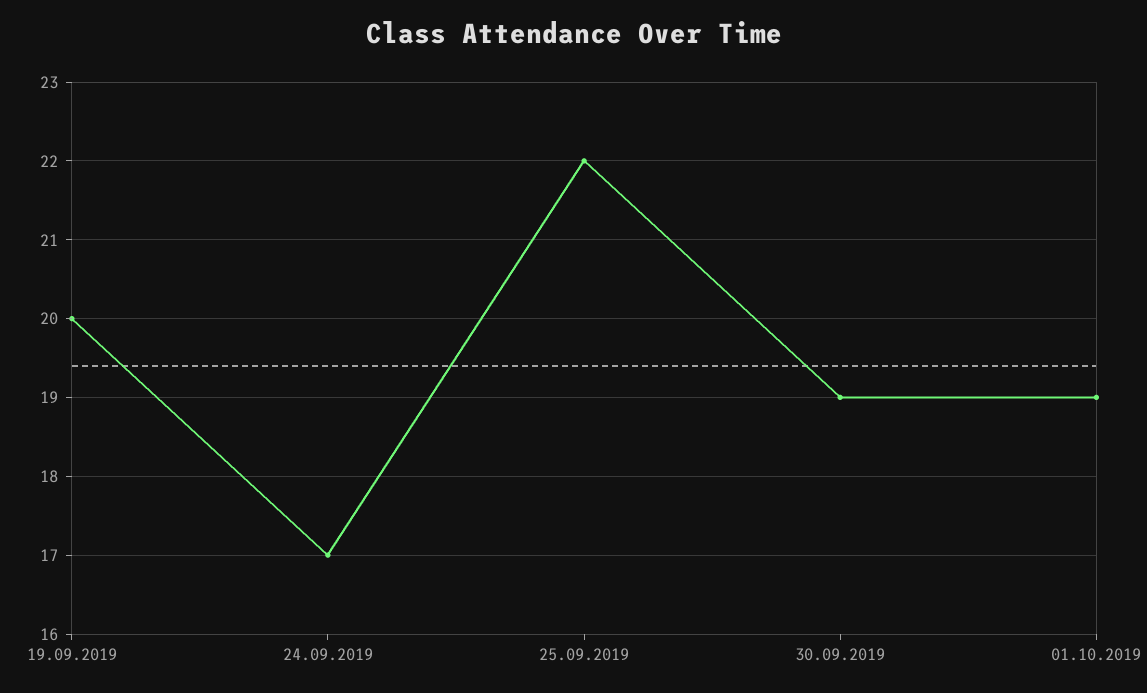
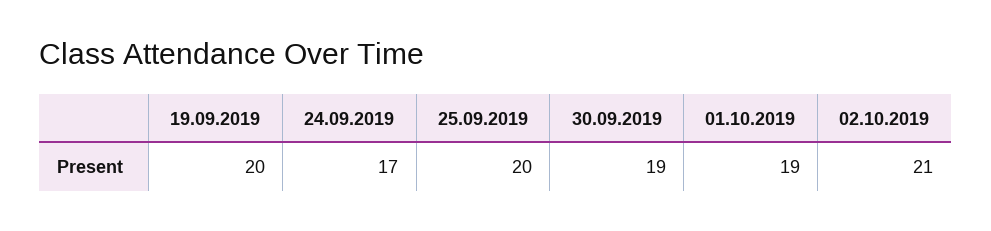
25.09.2019: 22 -> 20
02.10.2019: none -> 21

